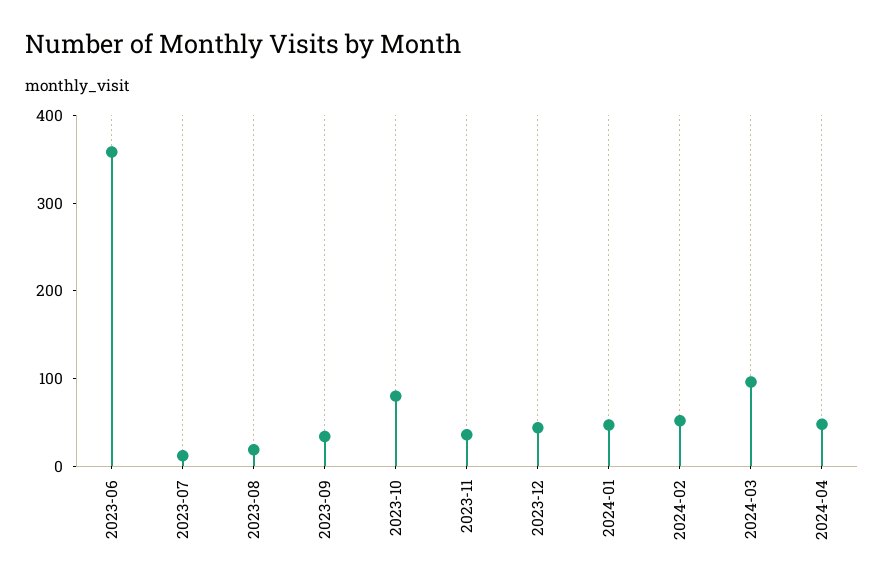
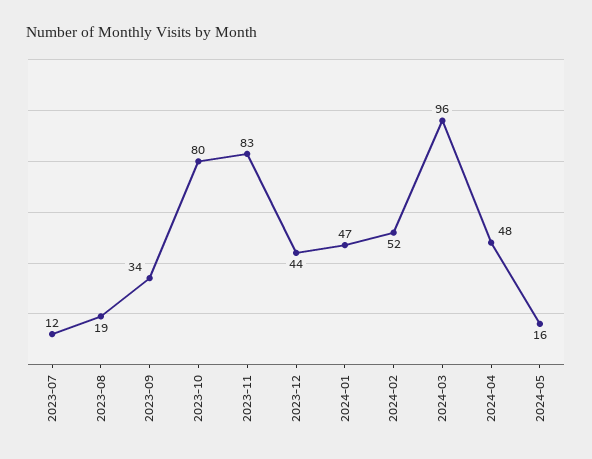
2023-06: 360 -> none
2023-11: 40 -> 83
2024-05: none -> 16

